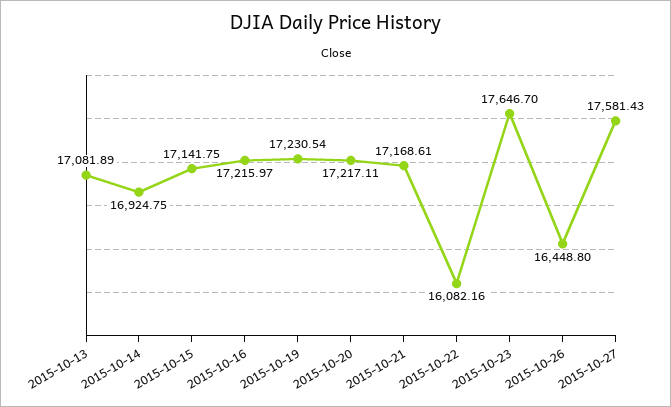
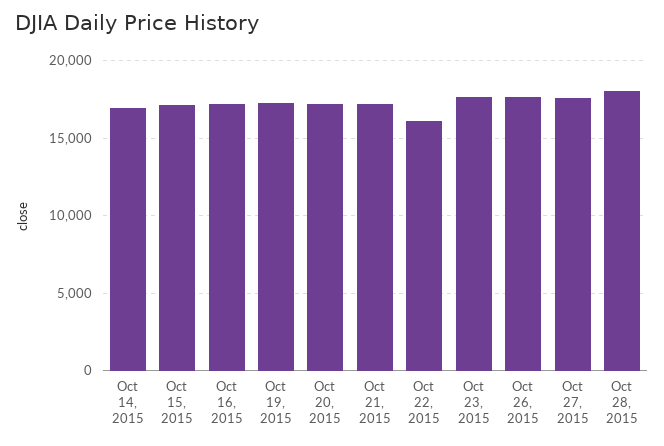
2015-10-13: 17081.89 -> none
2015-10-26: 16448.8 -> 17500
Oct 28, 2015: none -> 18000

